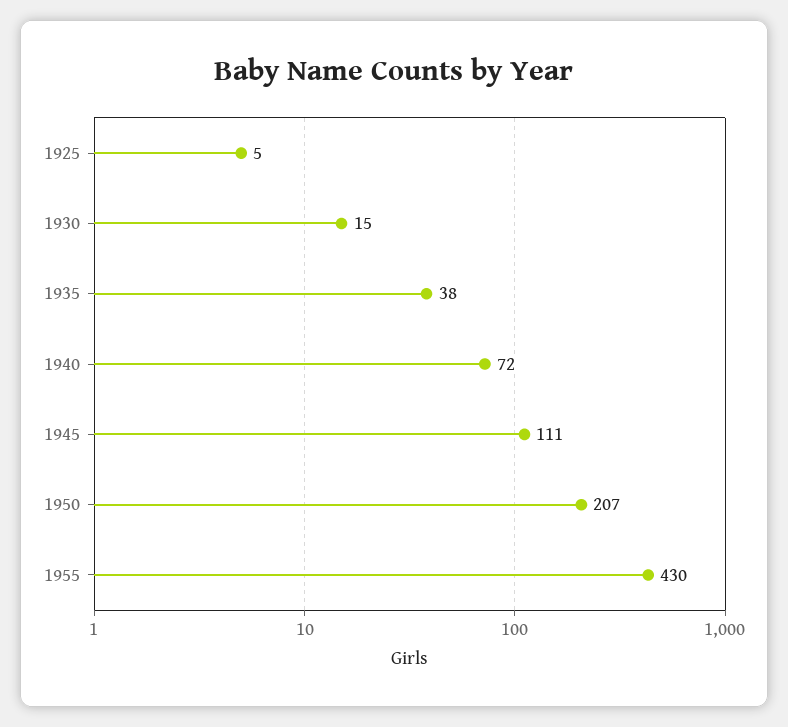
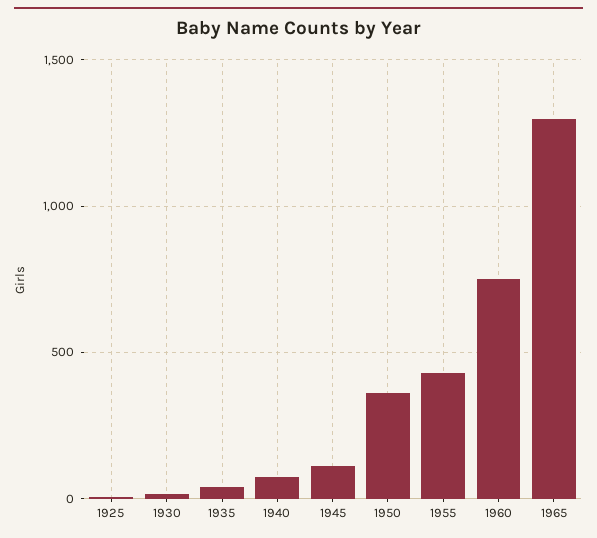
1950: 207 -> 350
1960: none -> 750
1965: none -> 1300

